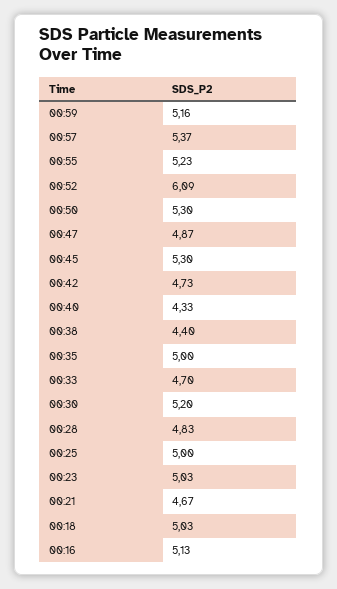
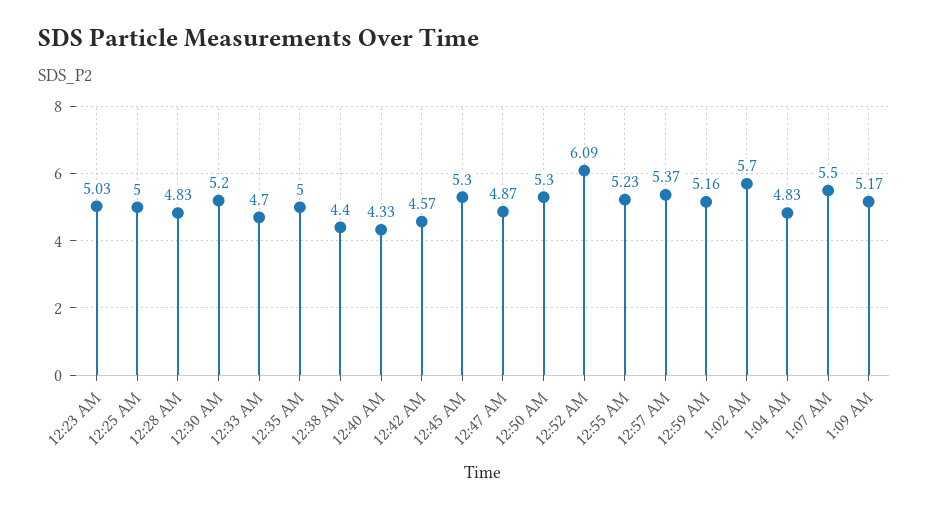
00:42: 4.73 -> 4.57
00:21: 4.67 -> none
00:18: 5.03 -> none
00:16: 5.13 -> none
1:02 AM: none -> 5.7
1:04 AM: none -> 4.83
1:07 AM: none -> 5.5
1:09 AM: none -> 5.17

